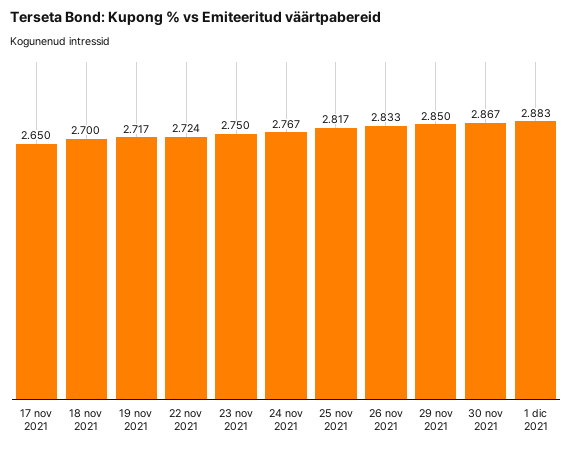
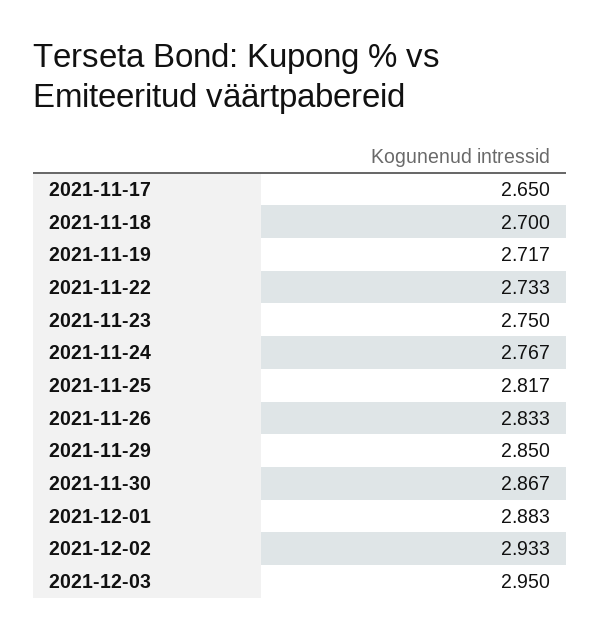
22 nov 2021: 2.724 -> 2.733
2021-12-02: none -> 2.933
2021-12-03: none -> 2.95

